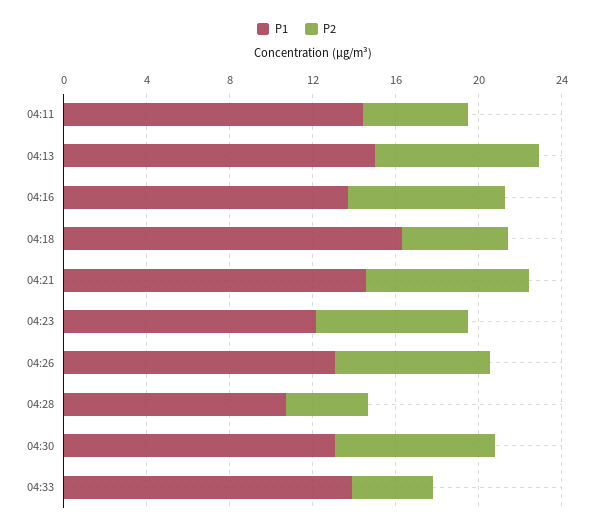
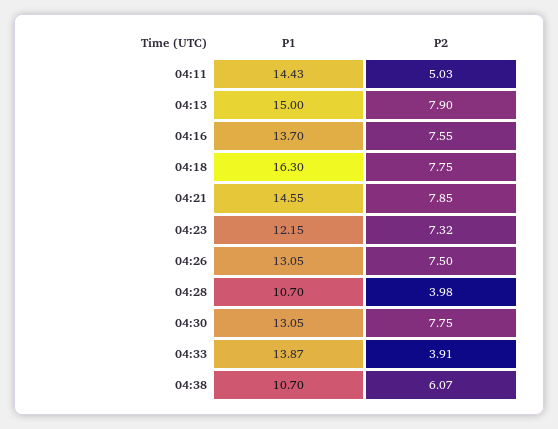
P2, 04:18: 5 -> 7.75
P1, 04:38: none -> 10.7
P2, 04:38: none -> 6.07

